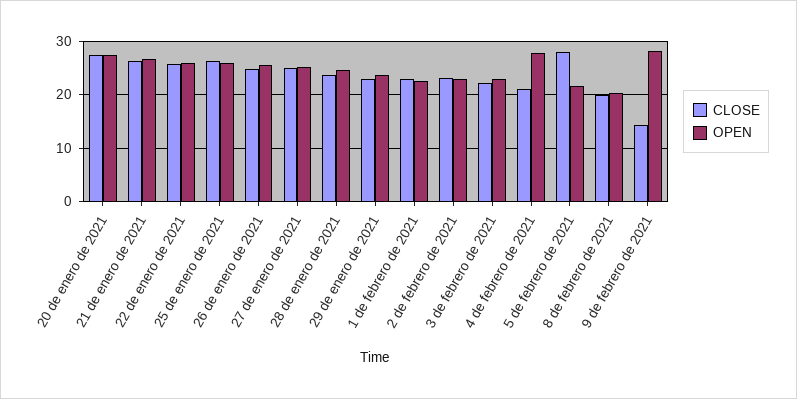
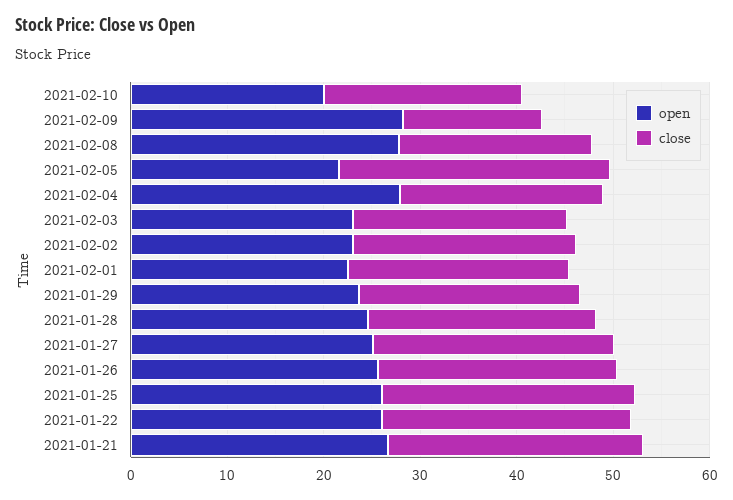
CLOSE, 20 de enero de 2021: 28 -> none
OPEN, 20 de enero de 2021: 28 -> none
OPEN, 8 de febrero de 2021: 20 -> 28
OPEN, 2021-02-10: none -> 20
CLOSE, 2021-02-10: none -> 20

